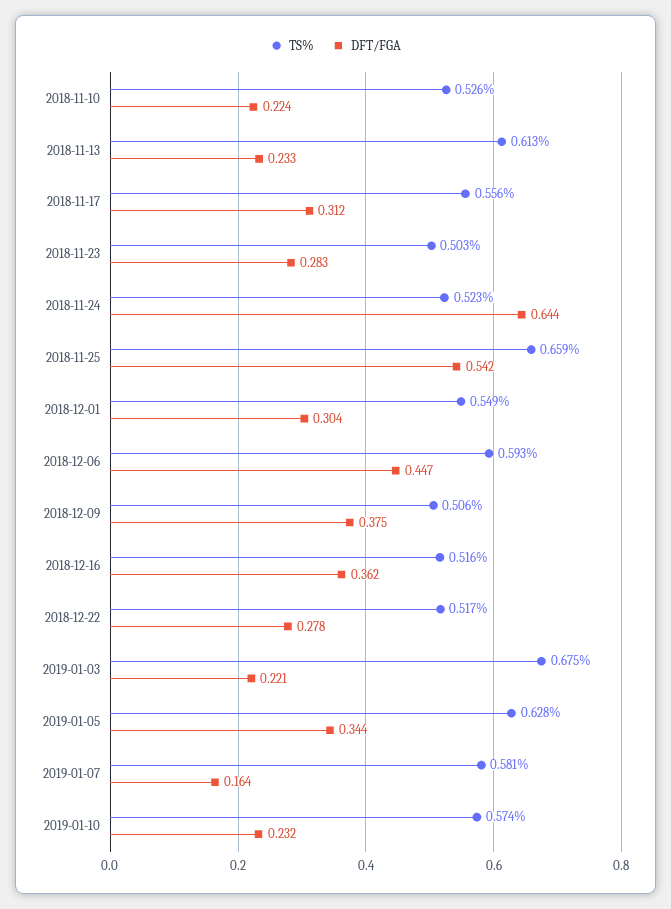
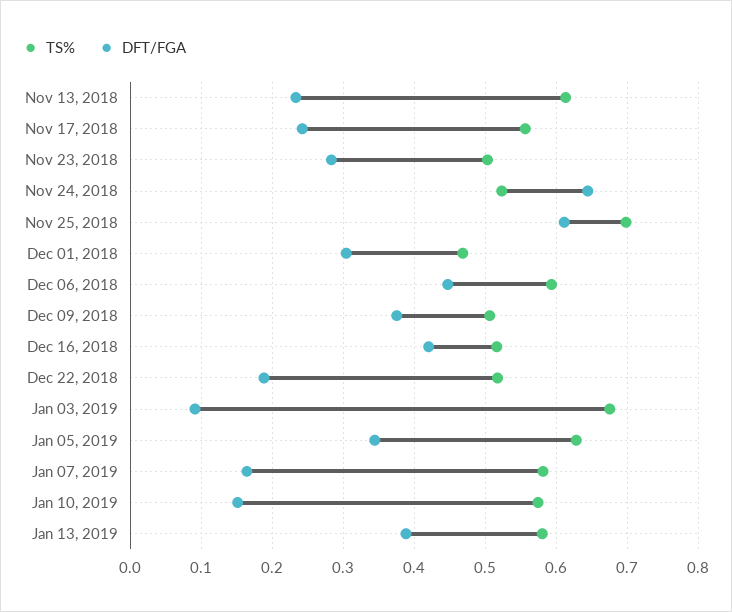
TS%, 2018-11-10: 0.526 -> none
DFT/FGA, 2018-11-10: 0.224 -> none
DFT/FGA, 2018-11-17: 0.312 -> 0.24
TS%, 2018-11-25: 0.659 -> 0.7
DFT/FGA, 2018-11-25: 0.542 -> 0.61
TS%, 2018-12-01: 0.549 -> 0.47
DFT/FGA, 2018-12-16: 0.362 -> 0.42
DFT/FGA, 2018-12-22: 0.278 -> 0.19
DFT/FGA, 2019-01-03: 0.221 -> 0.09
DFT/FGA, 2019-01-10: 0.232 -> 0.15
TS%, Jan 13, 2019: none -> 0.58
DFT/FGA, Jan 13, 2019: none -> 0.39

